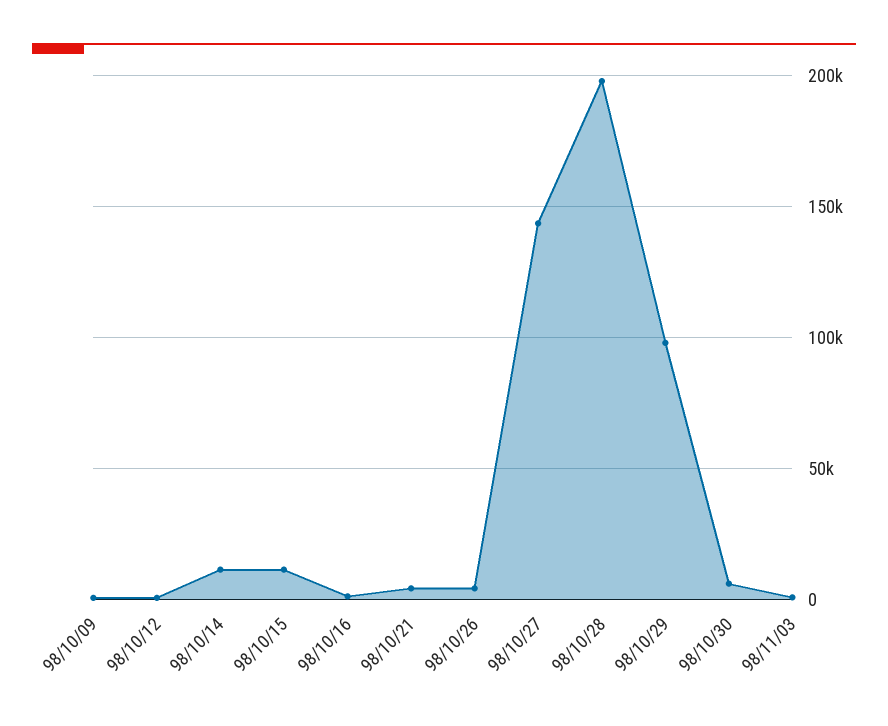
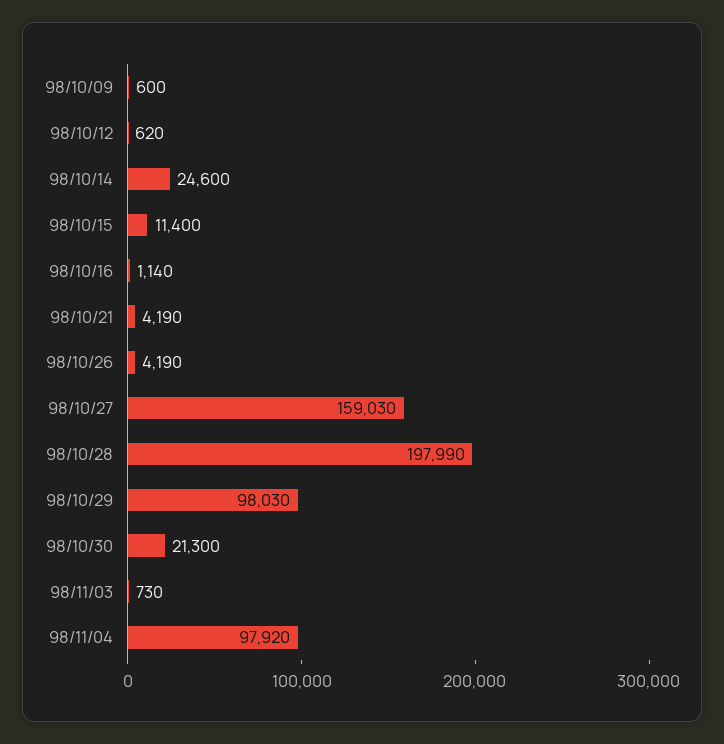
98/10/14: 10000 -> 24600
98/10/27: 145000 -> 159030
98/10/30: 5000 -> 21300
98/11/04: none -> 97920

